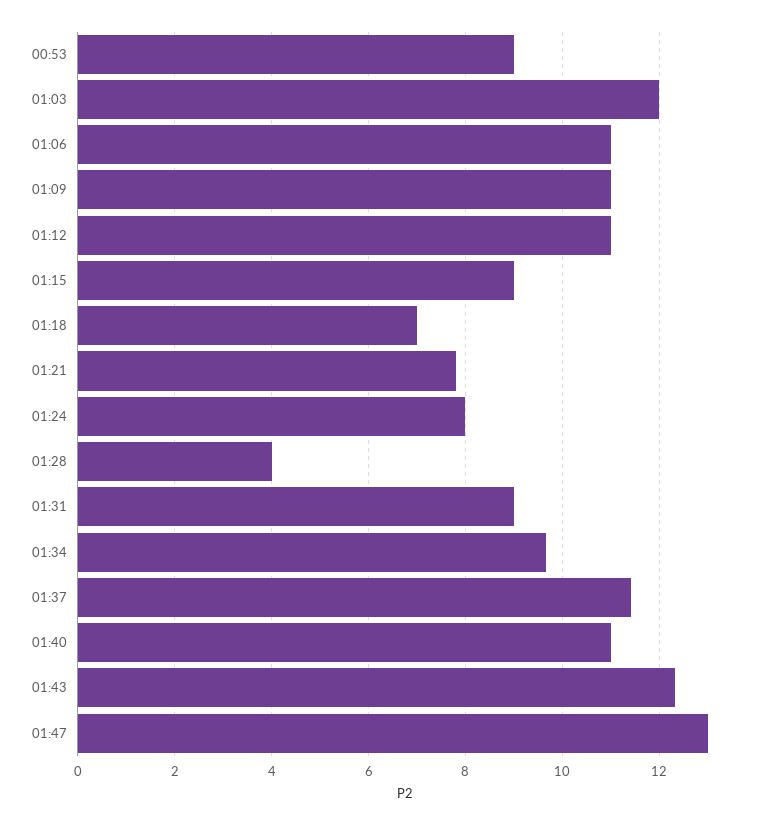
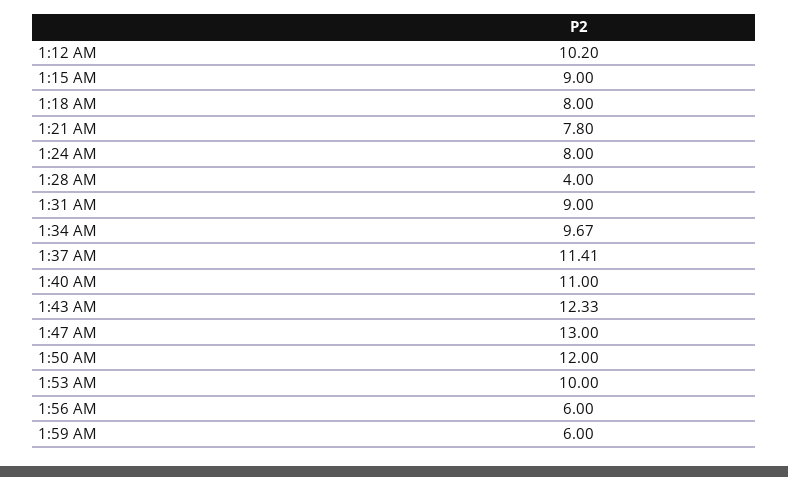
00:53: 9 -> none
01:03: 12 -> none
01:06: 11 -> none
01:09: 11 -> none
01:12: 11 -> 10.2
01:18: 7 -> 8
1:50 AM: none -> 12
1:53 AM: none -> 10
1:56 AM: none -> 6
1:59 AM: none -> 6

